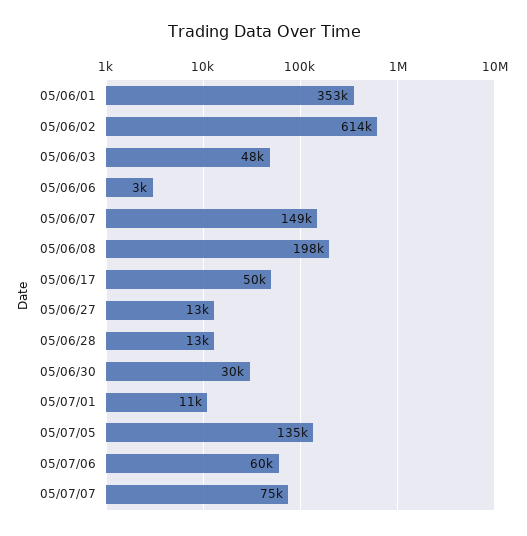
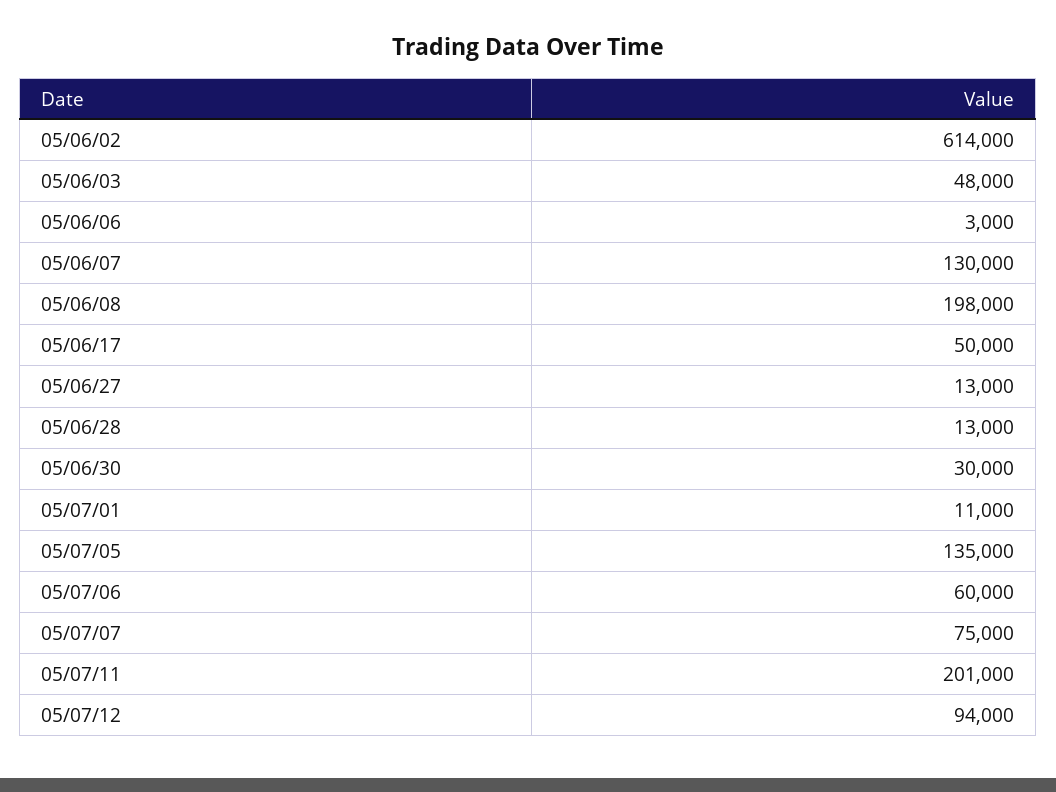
05/06/01: 353000 -> none
05/06/07: 149000 -> 130000
05/07/11: none -> 201000
05/07/12: none -> 94000

